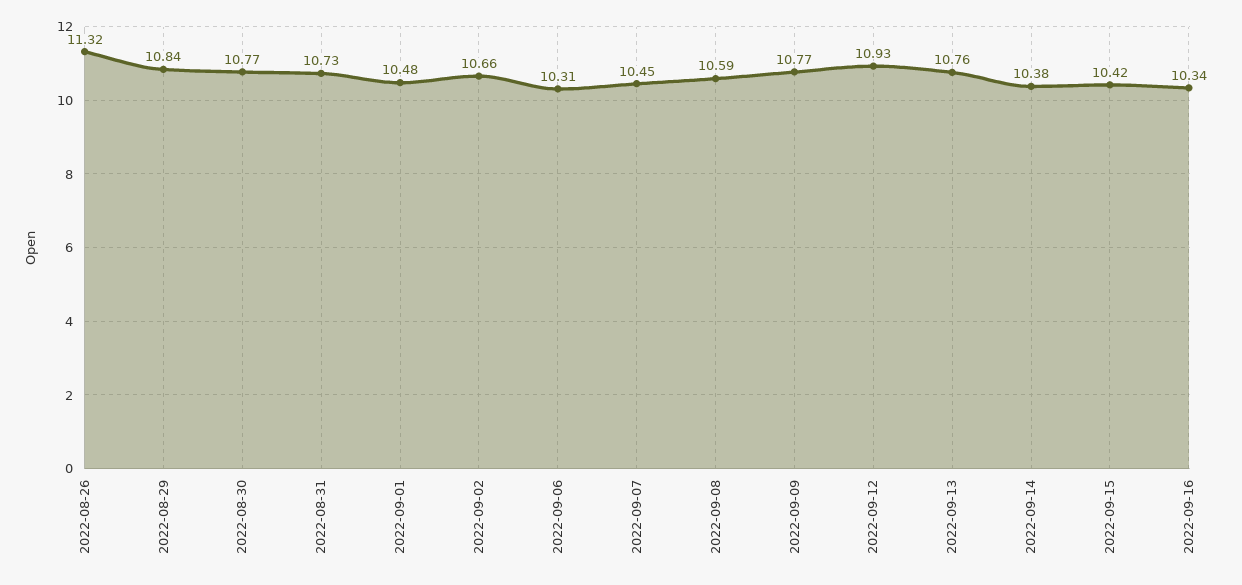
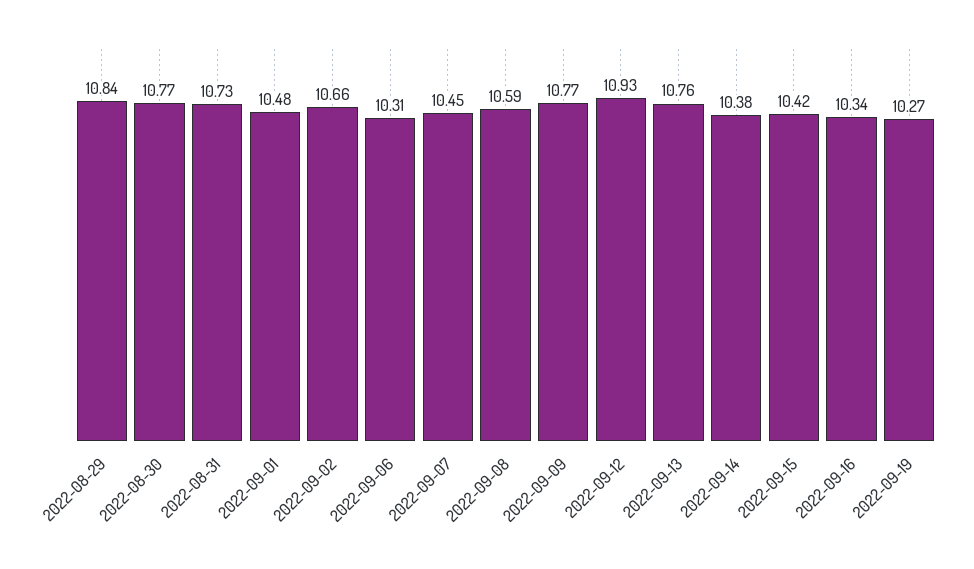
2022-08-26: 11.32 -> none
2022-09-19: none -> 10.27

